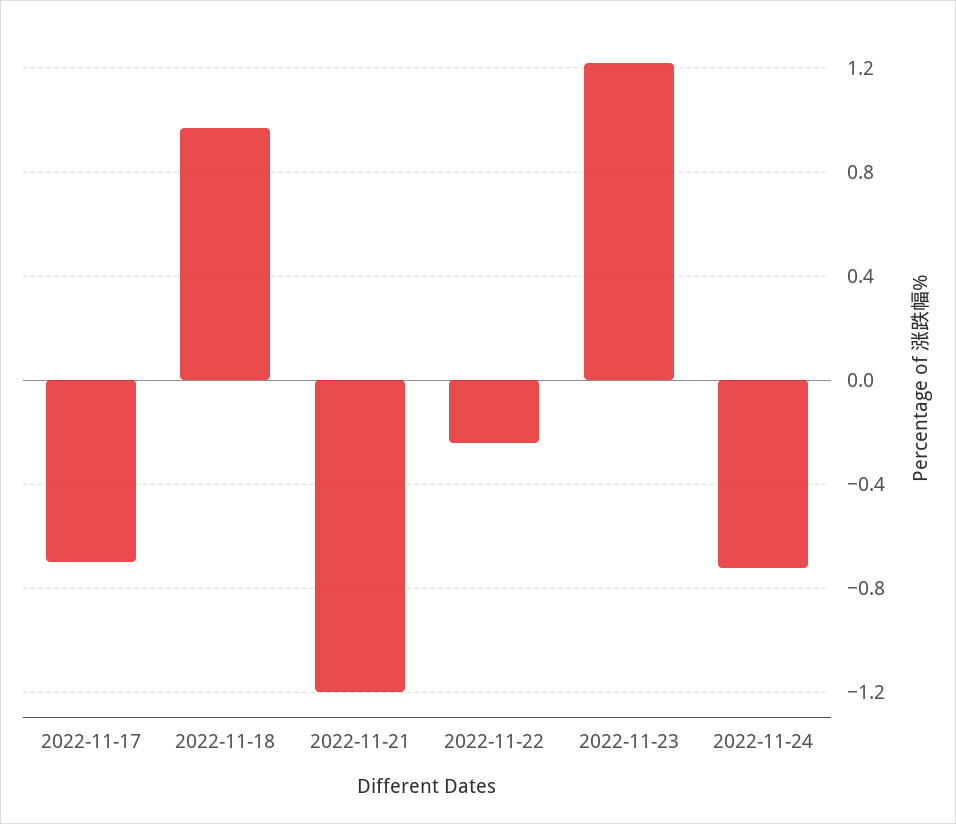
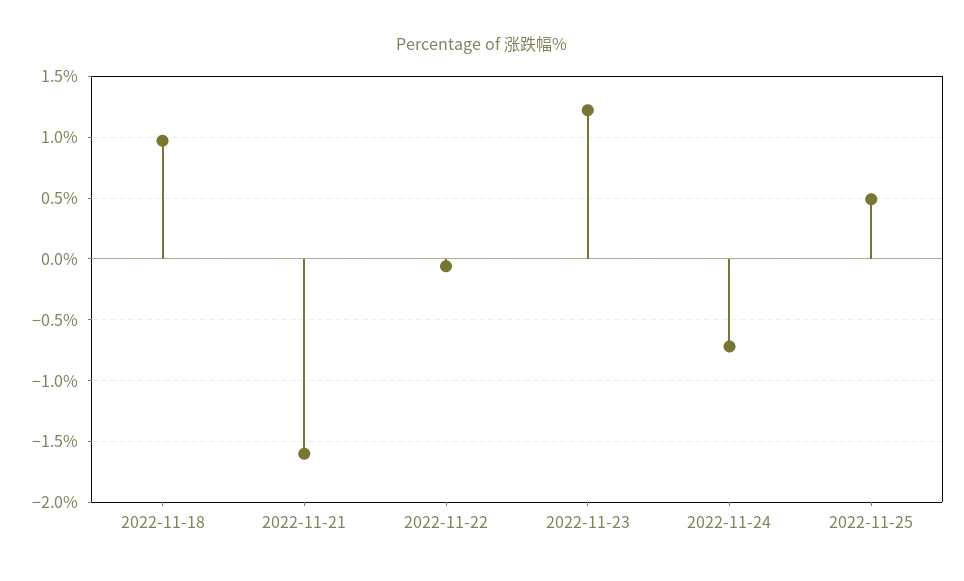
2022-11-17: -0.7 -> none
2022-11-21: -1.2 -> -1.6
2022-11-22: -0.25 -> -0.05
2022-11-25: none -> 0.5

